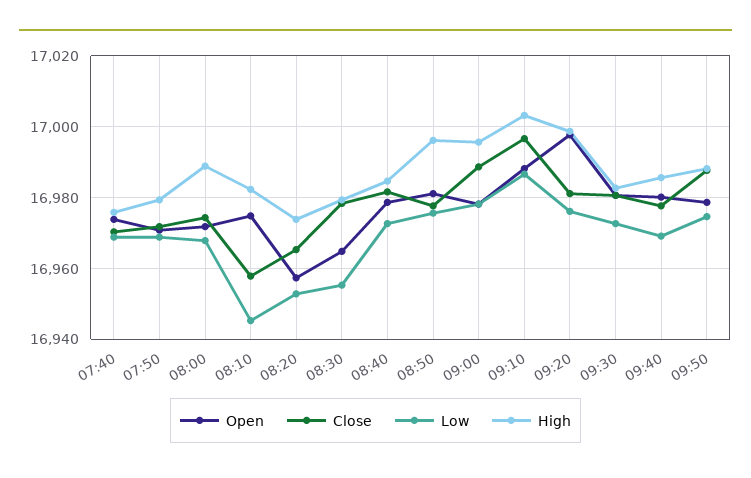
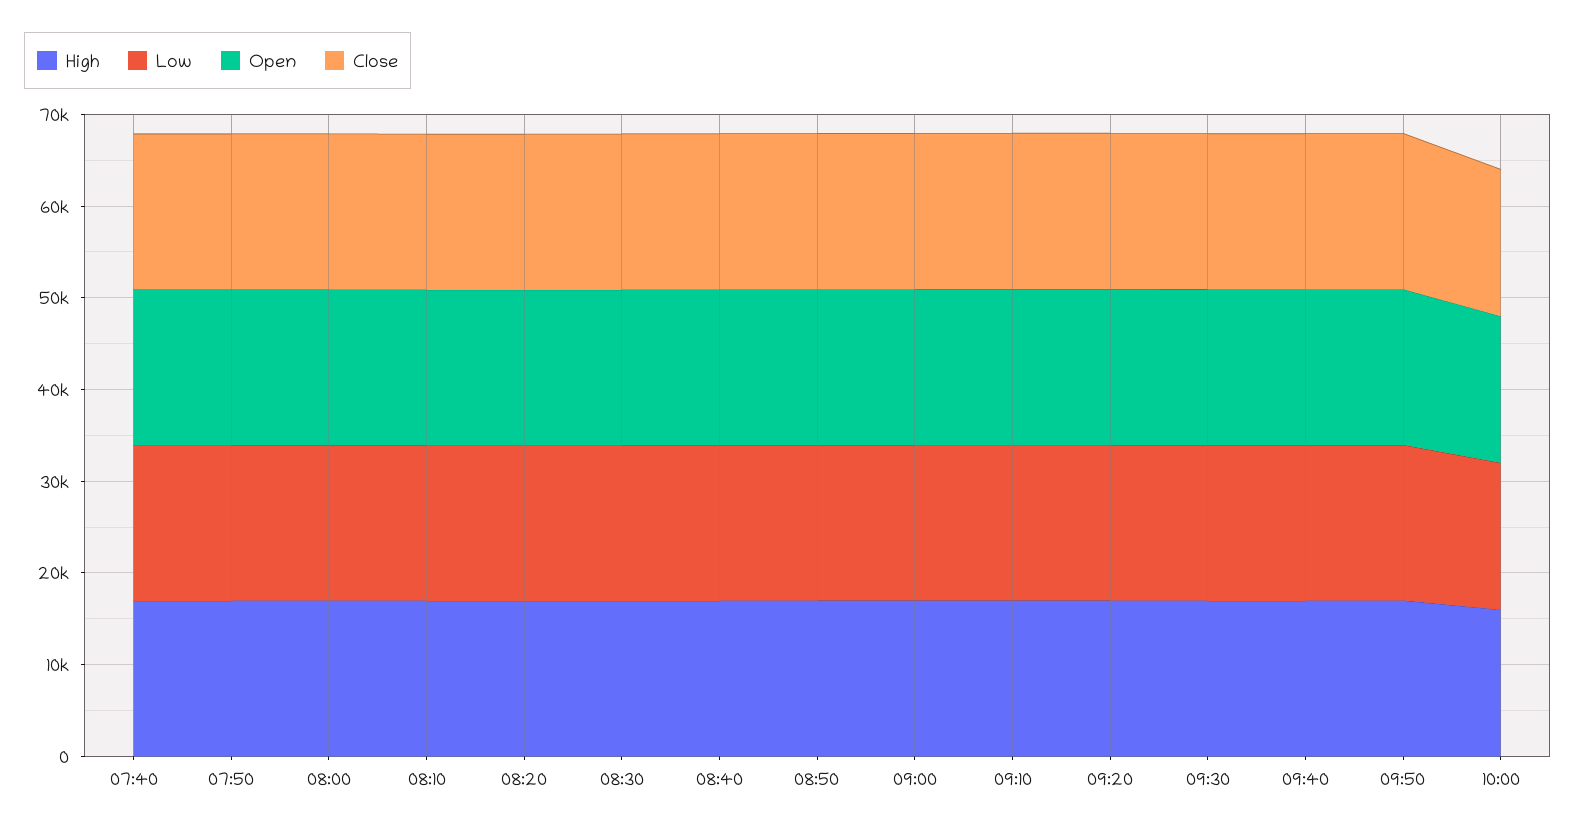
High, 10:00: none -> 16000
Low, 10:00: none -> 16000
Open, 10:00: none -> 16000
Close, 10:00: none -> 16000

